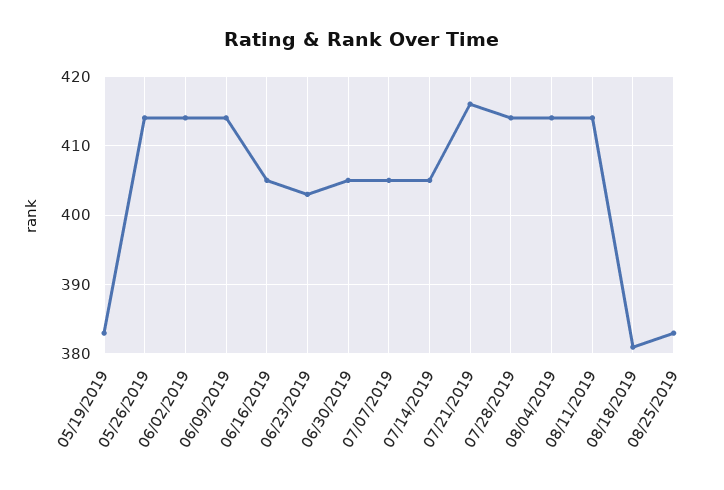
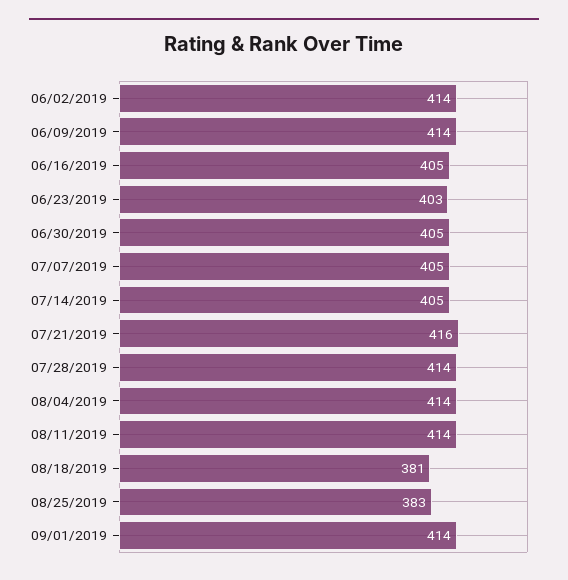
05/19/2019: 383 -> none
05/26/2019: 414 -> none
09/01/2019: none -> 414

